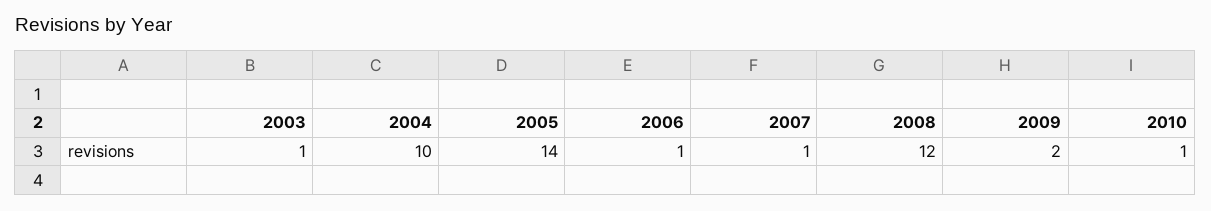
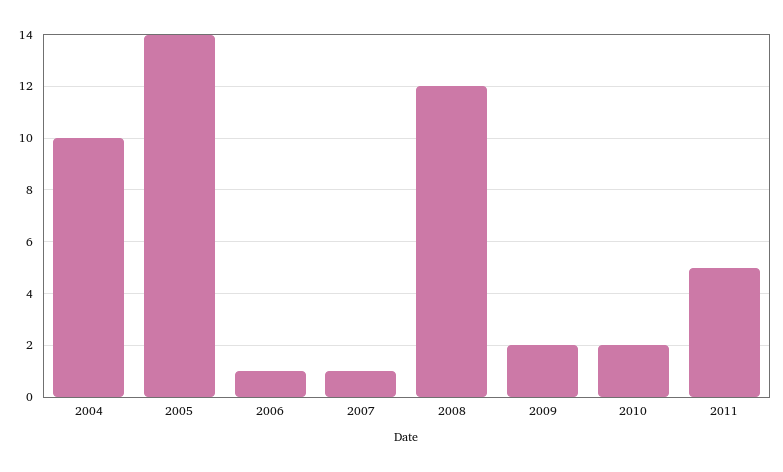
2003: 1 -> none
2010: 1 -> 2
2011: none -> 5

